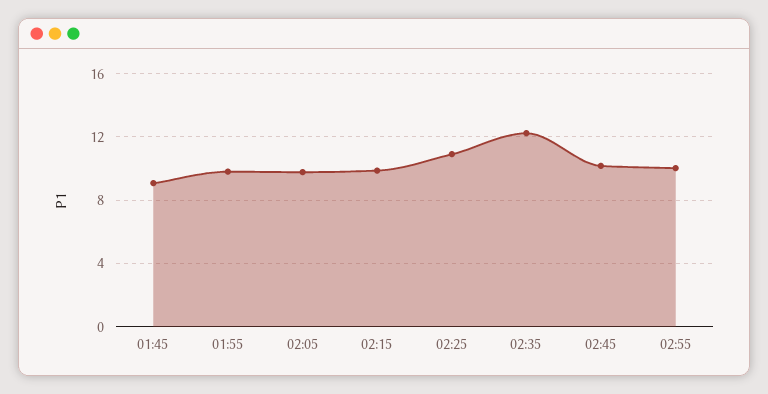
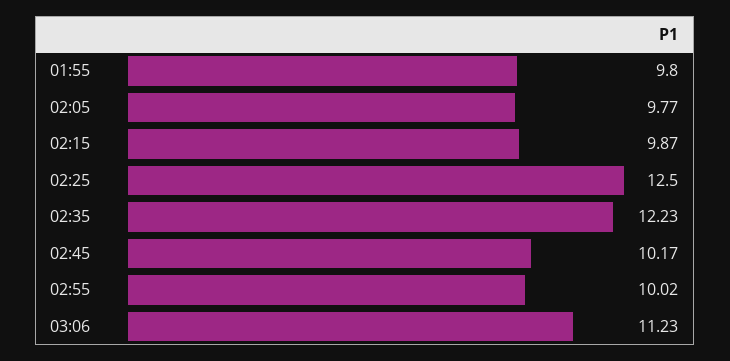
01:45: 9 -> none
02:25: 11 -> 12.5
03:06: none -> 11.23

